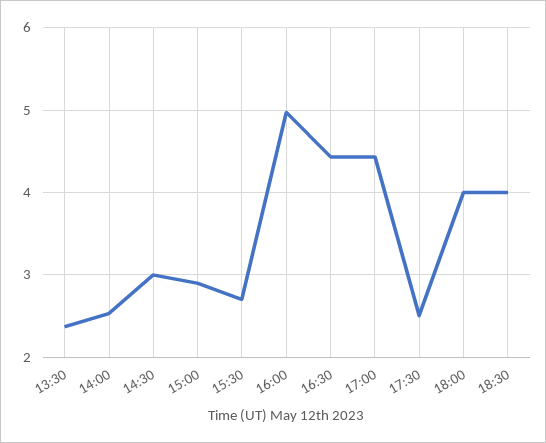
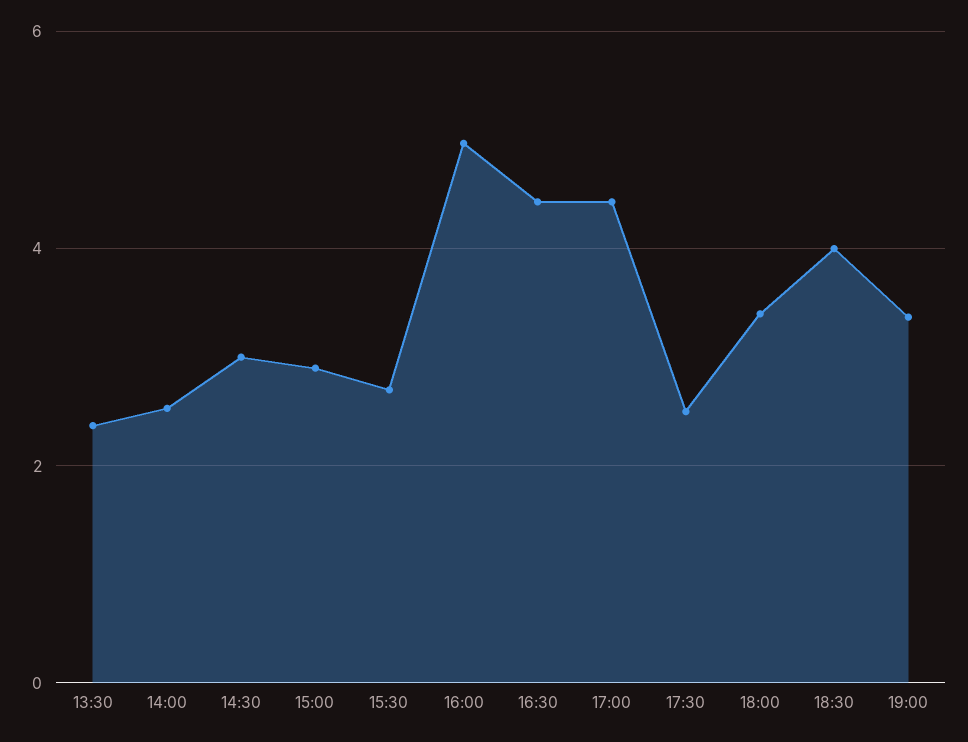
18:00: 4 -> 3.4
19:00: none -> 3.4

